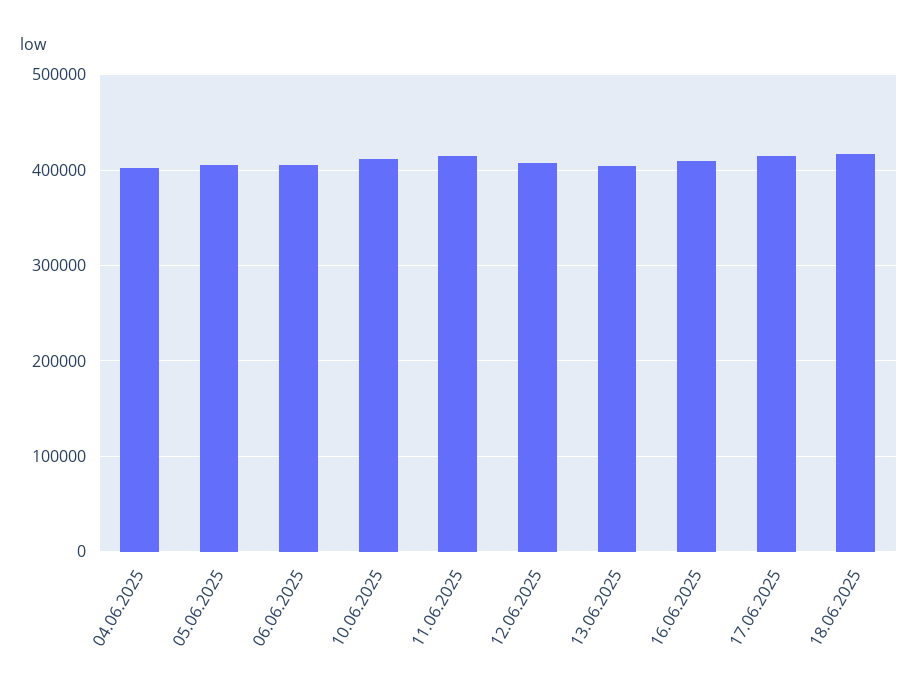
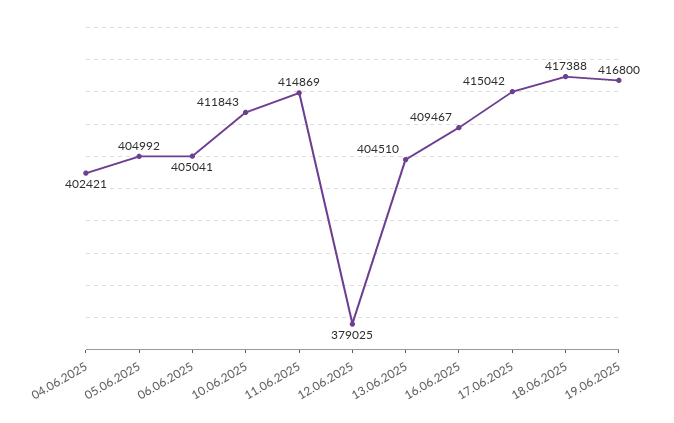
12.06.2025: 410000 -> 379025
19.06.2025: none -> 416800

